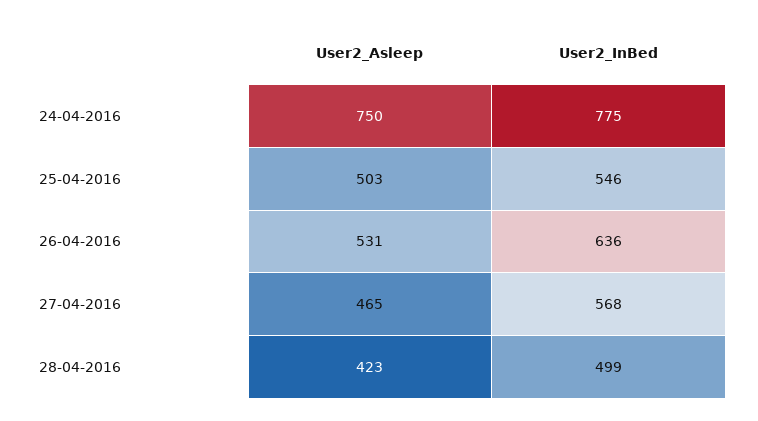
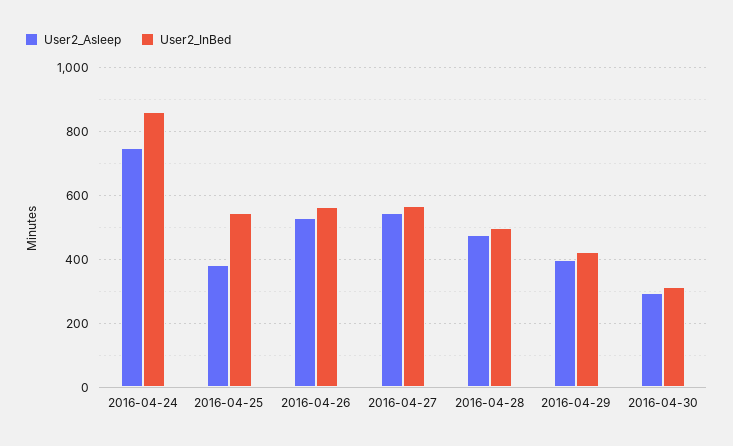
User2_InBed, 24-04-2016: 775 -> 860
User2_Asleep, 25-04-2016: 503 -> 380
User2_InBed, 26-04-2016: 636 -> 560
User2_Asleep, 27-04-2016: 465 -> 540
User2_Asleep, 28-04-2016: 423 -> 480
User2_Asleep, 2016-04-29: none -> 400
User2_InBed, 2016-04-29: none -> 420
User2_Asleep, 2016-04-30: none -> 300
User2_InBed, 2016-04-30: none -> 320

